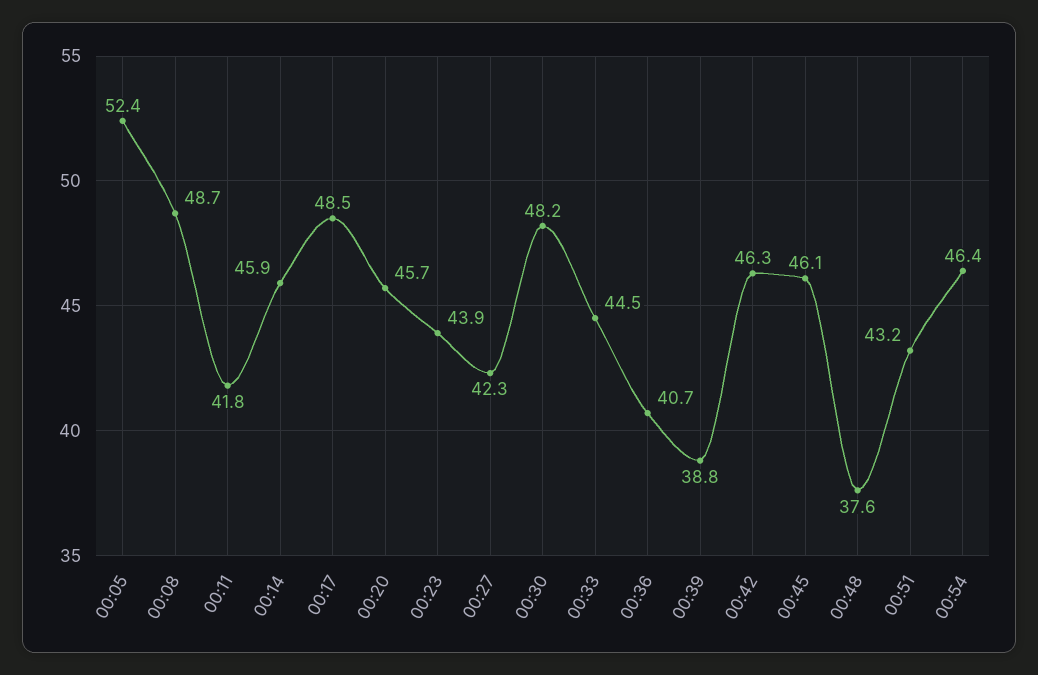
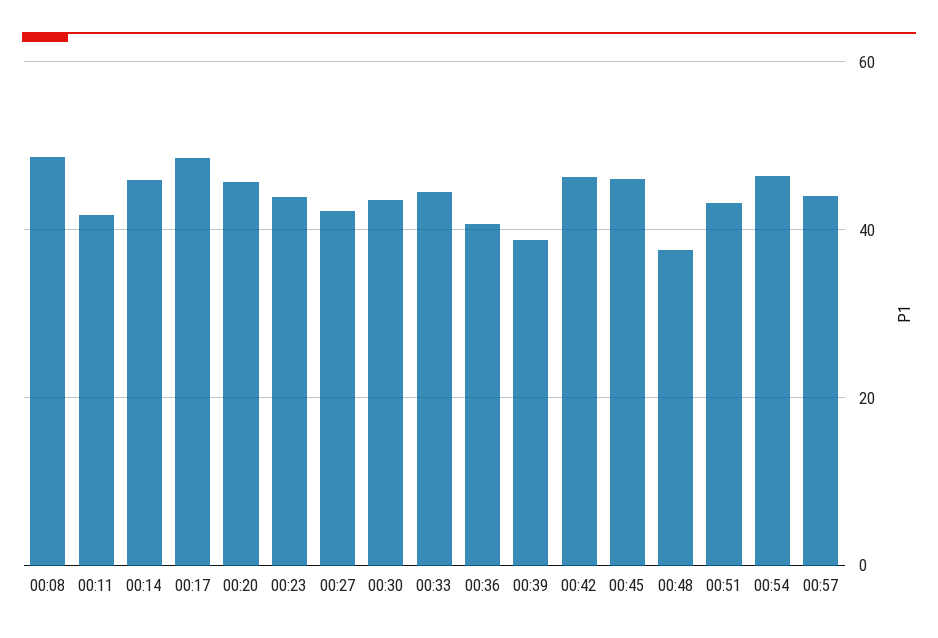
00:05: 52.4 -> none
00:30: 48.2 -> 44
00:57: none -> 44

